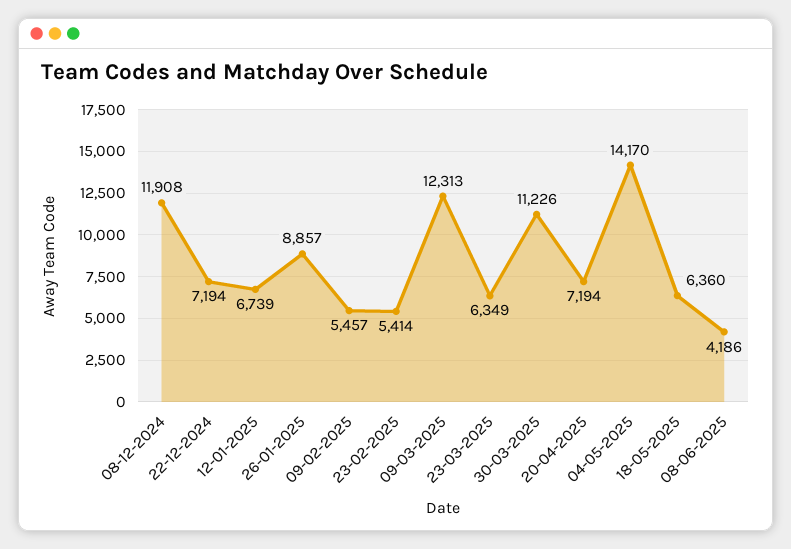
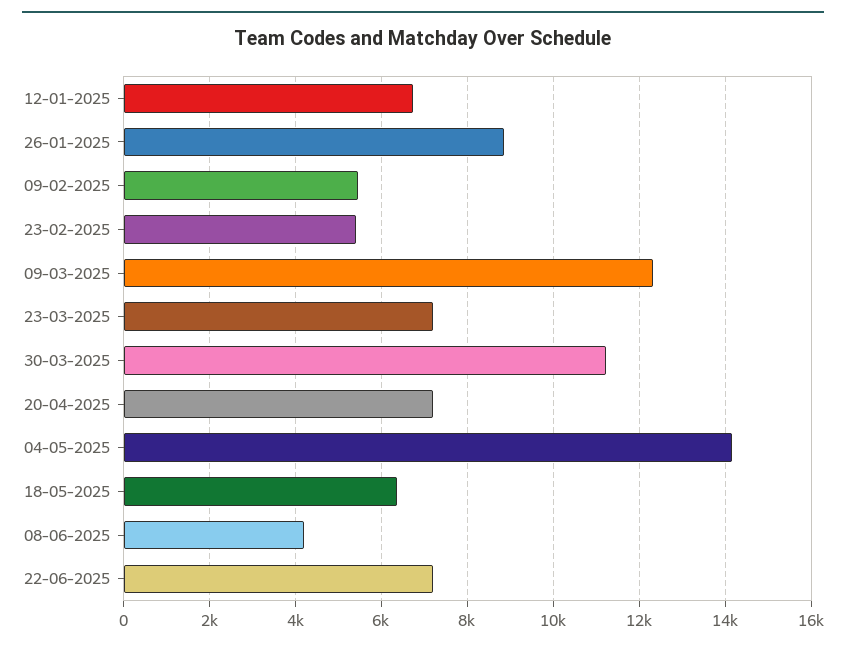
08-12-2024: 11908 -> none
22-12-2024: 7194 -> none
23-03-2025: 6349 -> 7200
22-06-2025: none -> 7200

